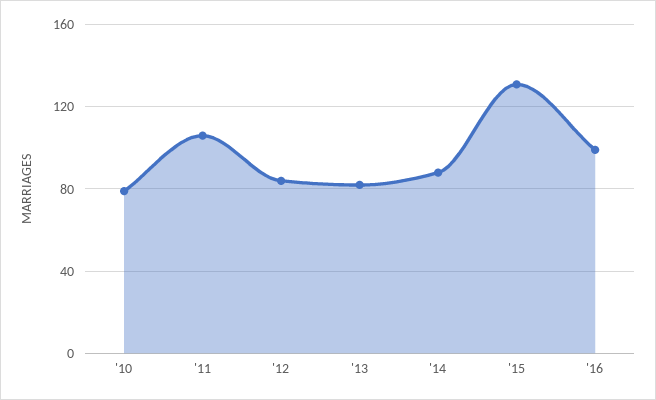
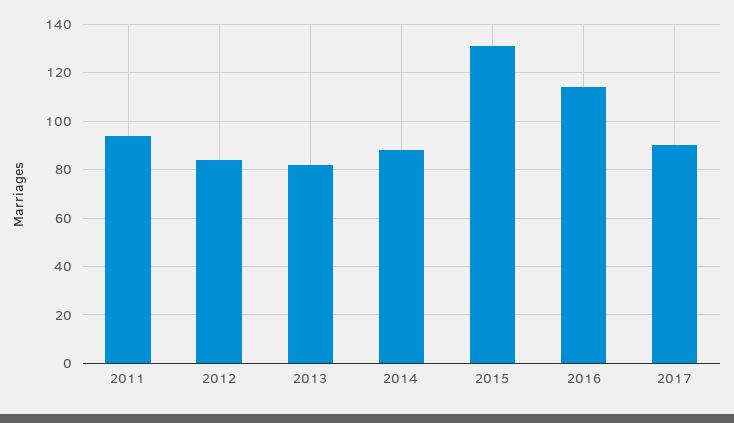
'10: 80 -> none
'11: 105 -> 95
'16: 100 -> 115
2017: none -> 90

